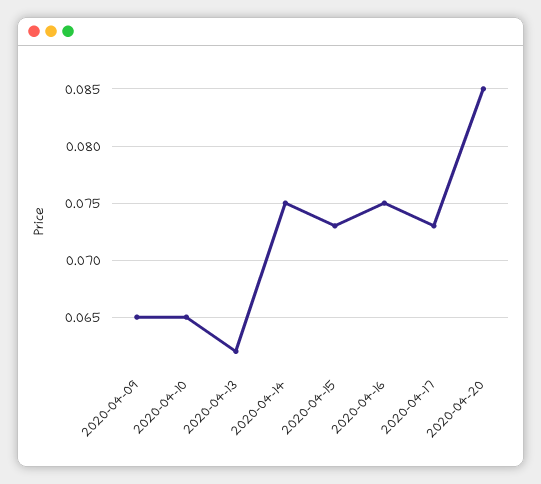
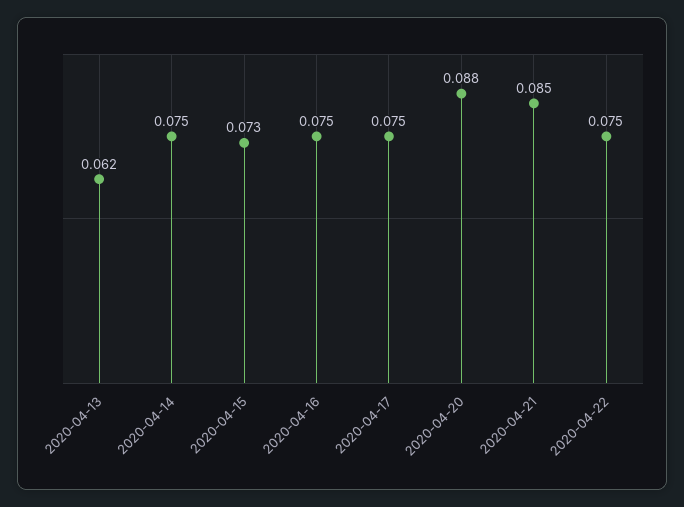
2020-04-09: 0.065 -> none
2020-04-10: 0.065 -> none
2020-04-17: 0.073 -> 0.075
2020-04-20: 0.085 -> 0.088
2020-04-21: none -> 0.085
2020-04-22: none -> 0.075

